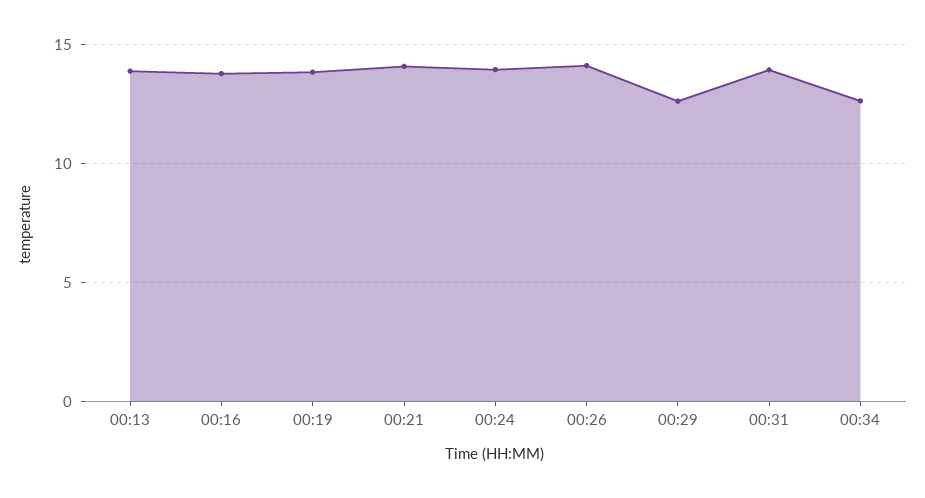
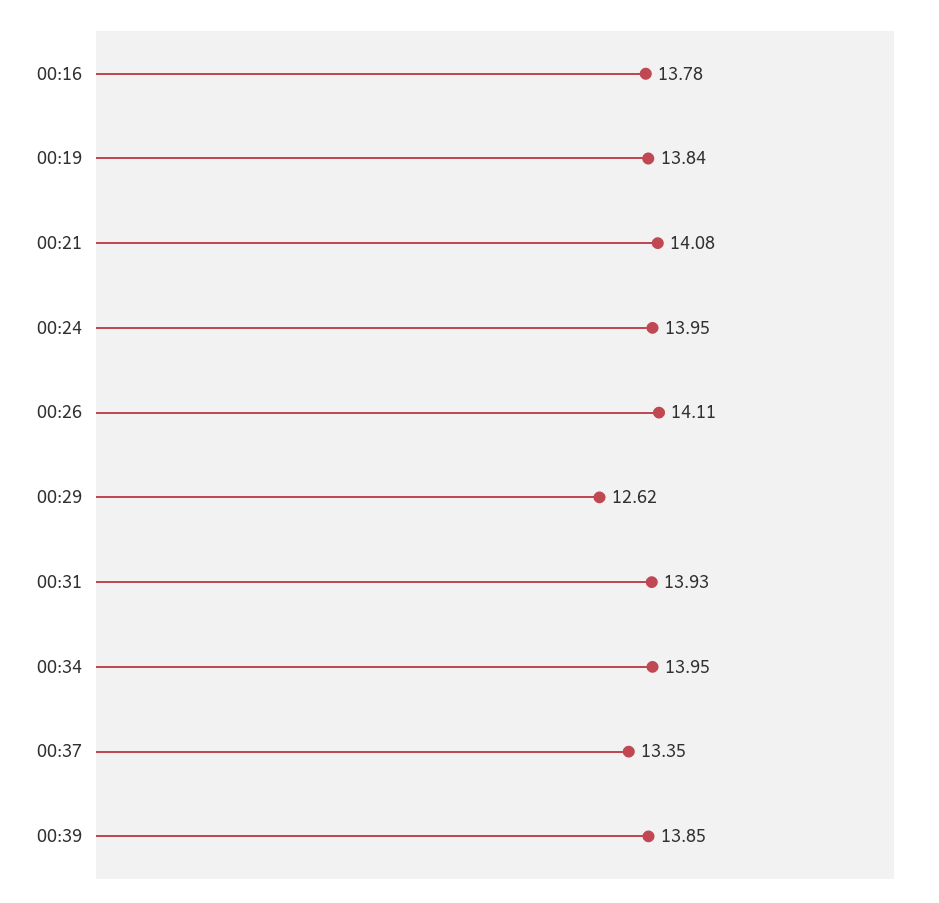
00:13: 14 -> none
00:34: 12.5 -> 13.95
00:37: none -> 13.35
00:39: none -> 13.85

